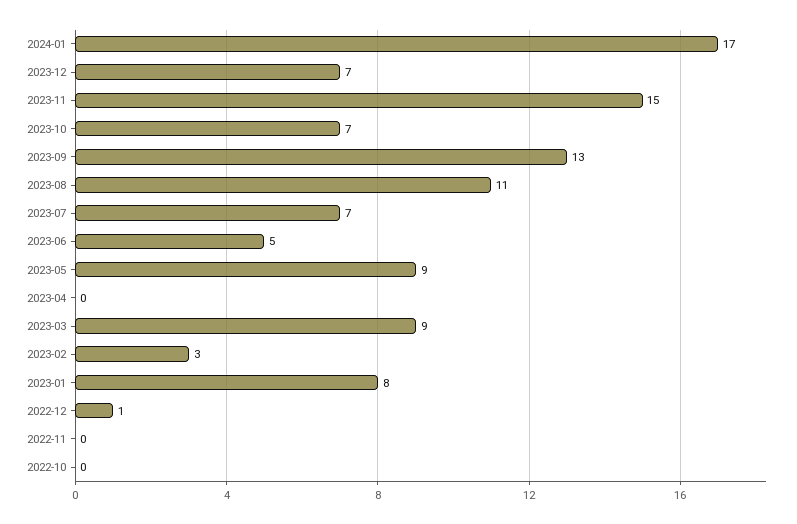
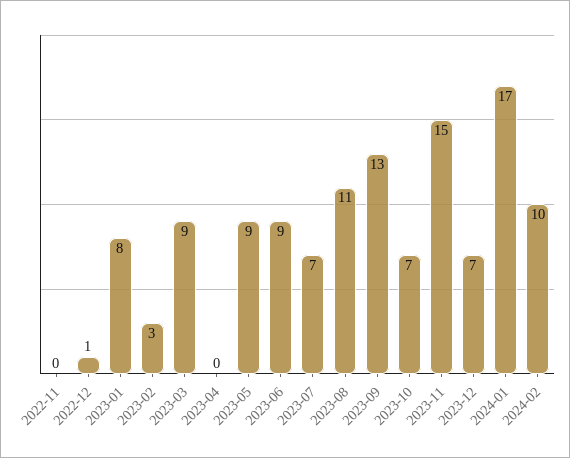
2023-06: 5 -> 9
2022-10: 0 -> none
2024-02: none -> 10

